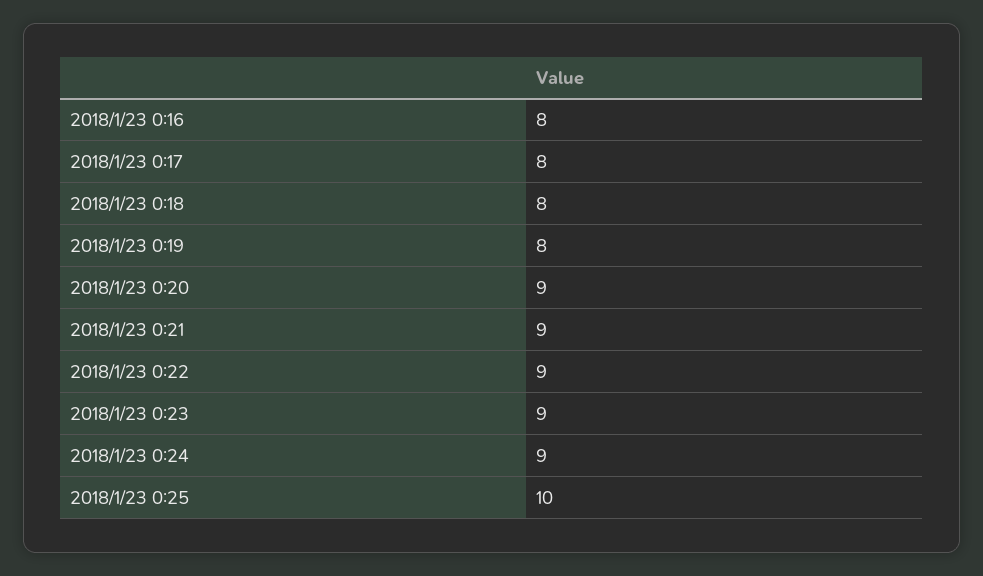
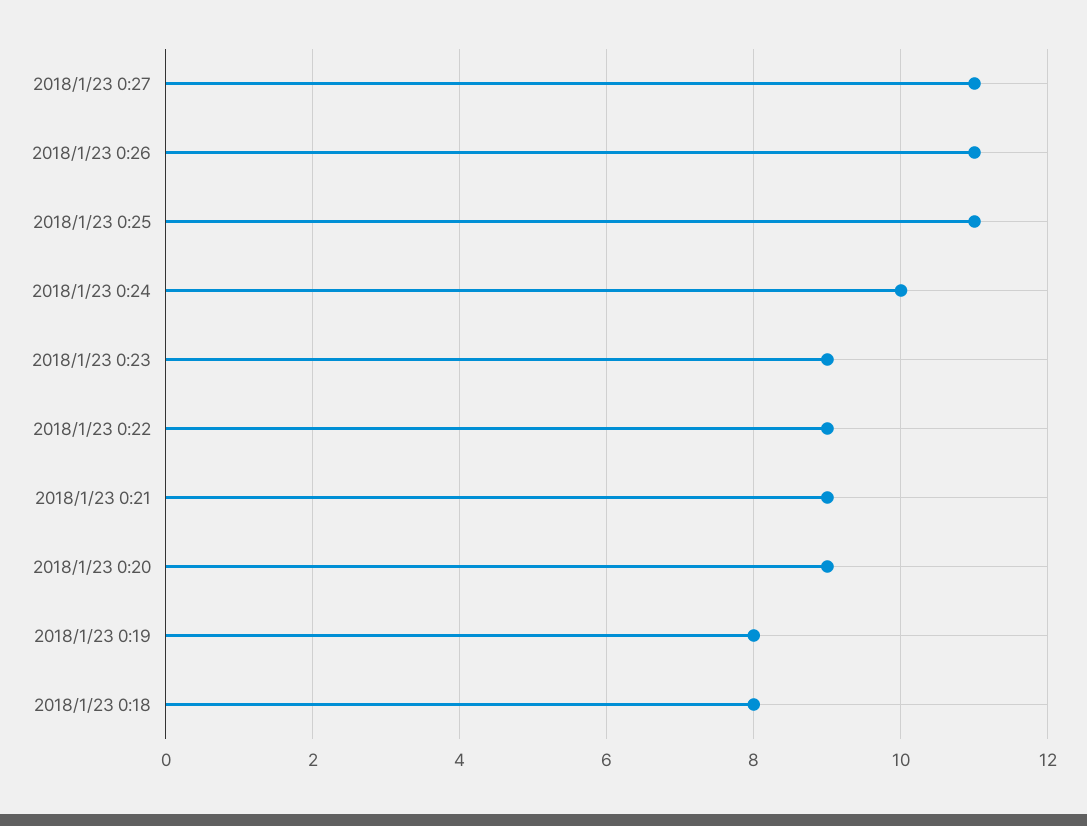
2018/1/23 0:16: 8 -> none
2018/1/23 0:17: 8 -> none
2018/1/23 0:24: 9 -> 10
2018/1/23 0:25: 10 -> 11
2018/1/23 0:27: none -> 11
2018/1/23 0:26: none -> 11

